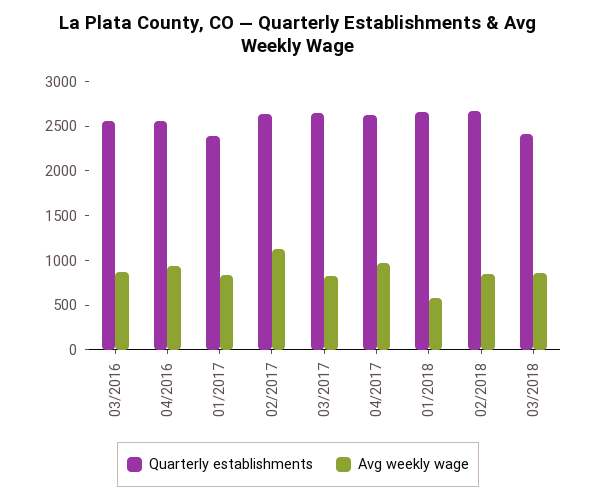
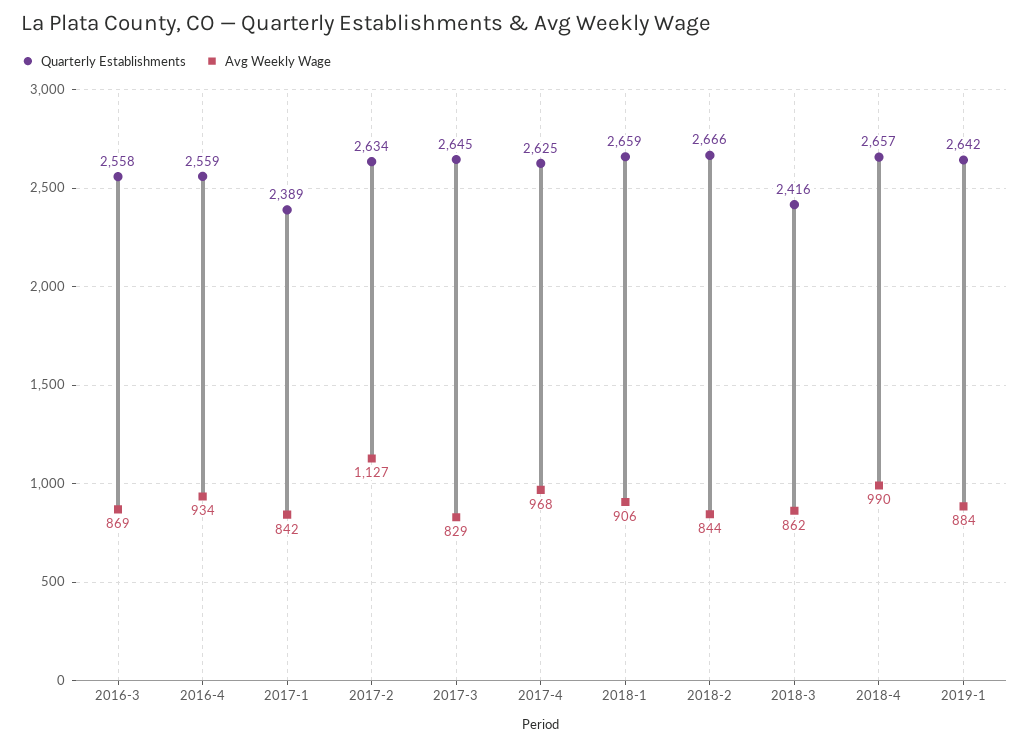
Avg weekly wage, 01/2018: 600 -> 906
Quarterly establishments, 2018-4: none -> 2657
Avg weekly wage, 2018-4: none -> 990
Quarterly establishments, 2019-1: none -> 2642
Avg weekly wage, 2019-1: none -> 884

